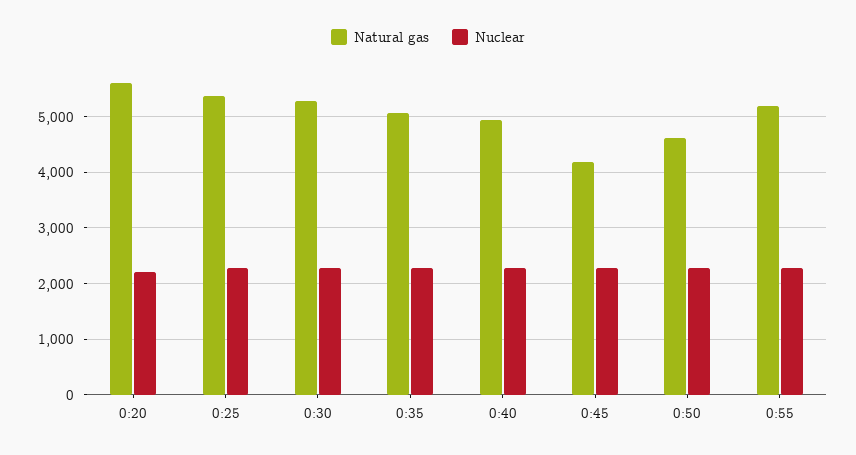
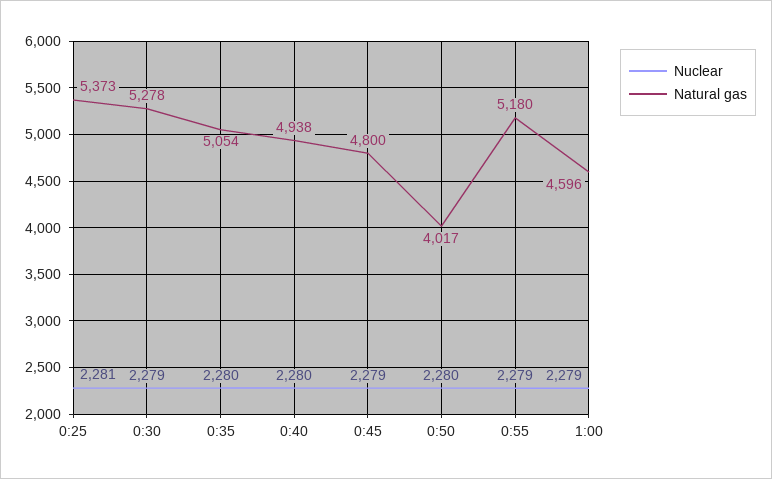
Natural gas, 0:20: 5600 -> none
Nuclear, 0:20: 2200 -> none
Natural gas, 0:45: 4200 -> 4800
Natural gas, 0:50: 4600 -> 4017
Nuclear, 1:00: none -> 2279
Natural gas, 1:00: none -> 4596

